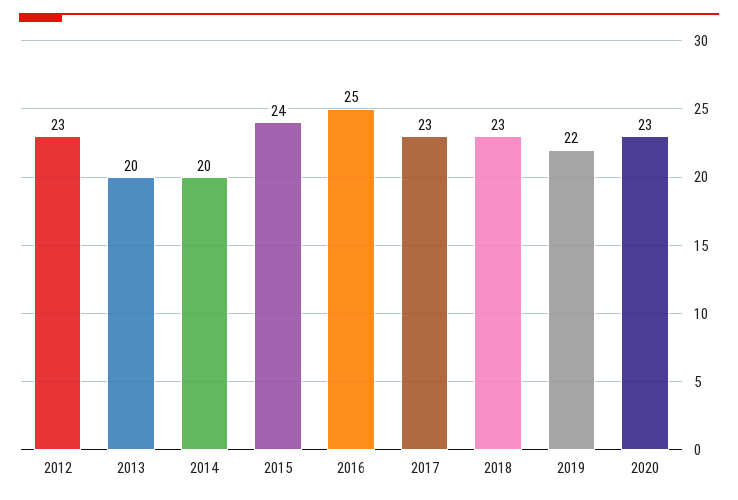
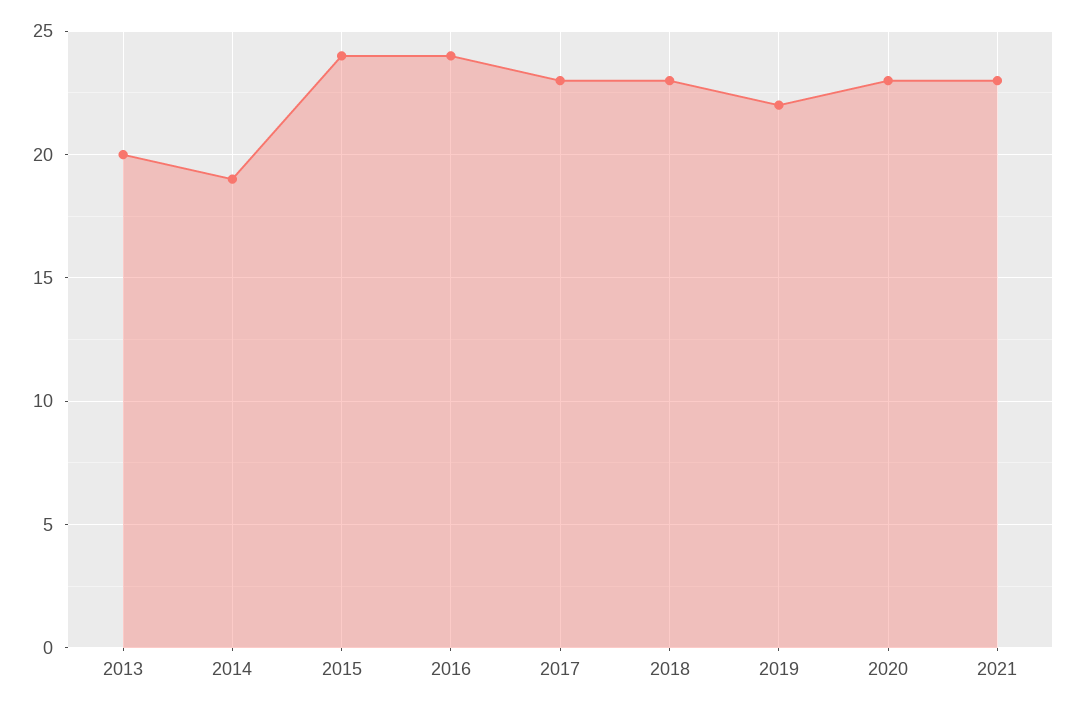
2012: 23 -> none
2014: 20 -> 19
2016: 25 -> 24
2021: none -> 23

